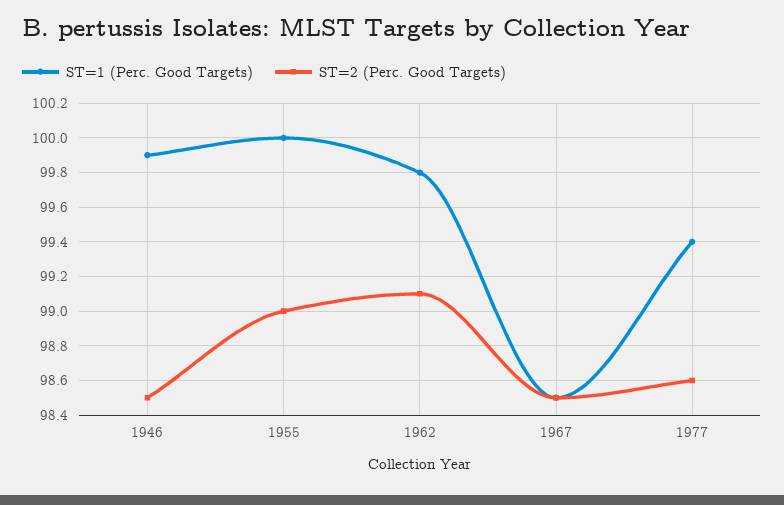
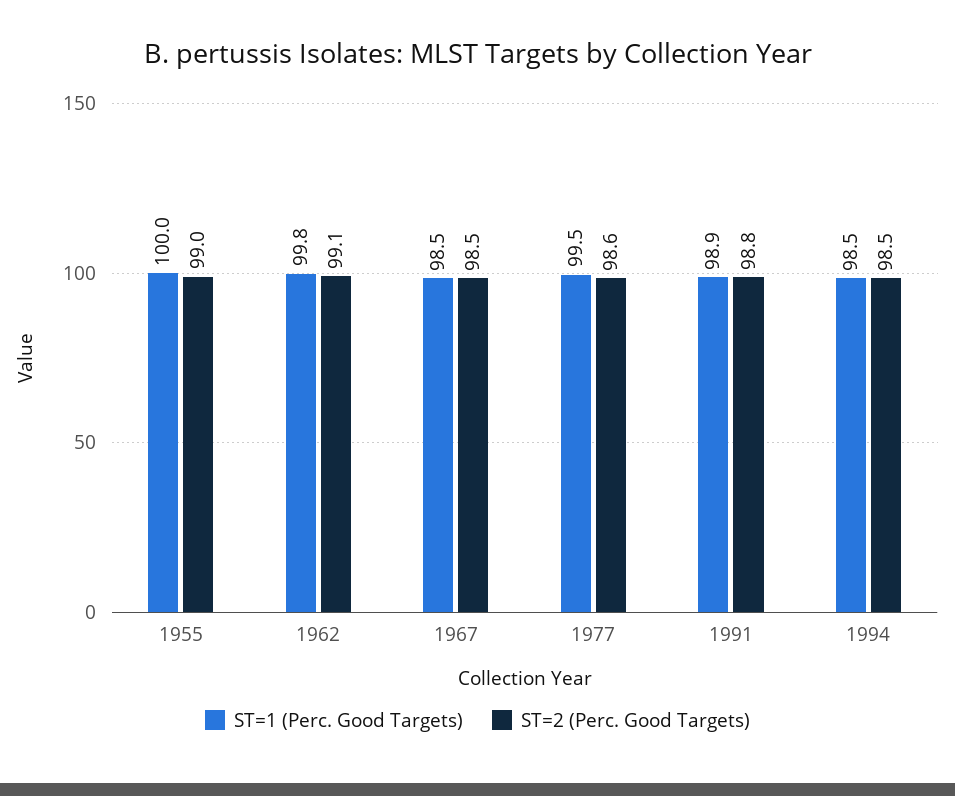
ST=1 (Perc. Good Targets), 1946: 99.9 -> none
ST=2 (Perc. Good Targets), 1946: 98.5 -> none
ST=1 (Perc. Good Targets), 1977: 99.4 -> 99.5
ST=1 (Perc. Good Targets), 1991: none -> 98.9
ST=2 (Perc. Good Targets), 1991: none -> 98.8
ST=1 (Perc. Good Targets), 1994: none -> 98.5
ST=2 (Perc. Good Targets), 1994: none -> 98.5

